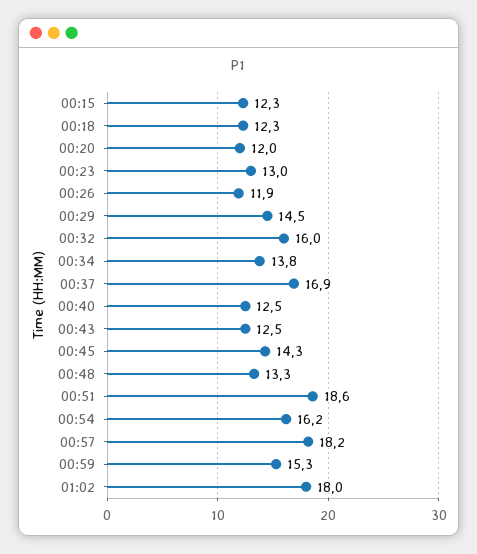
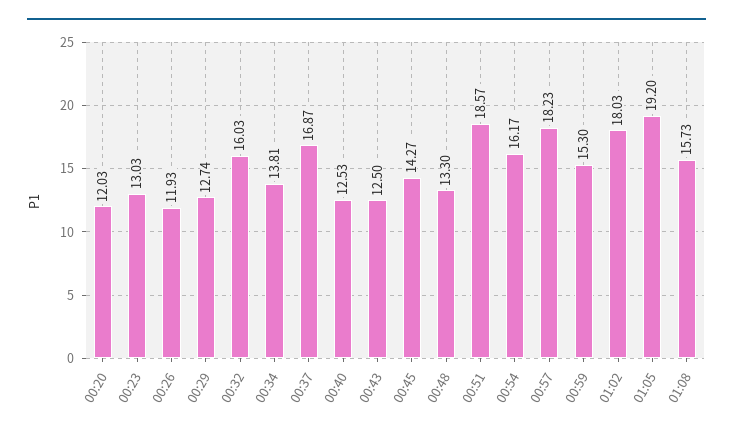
00:15: 12.3 -> none
00:18: 12.3 -> none
00:29: 14.5 -> 12.74
01:05: none -> 19.2
01:08: none -> 15.73

